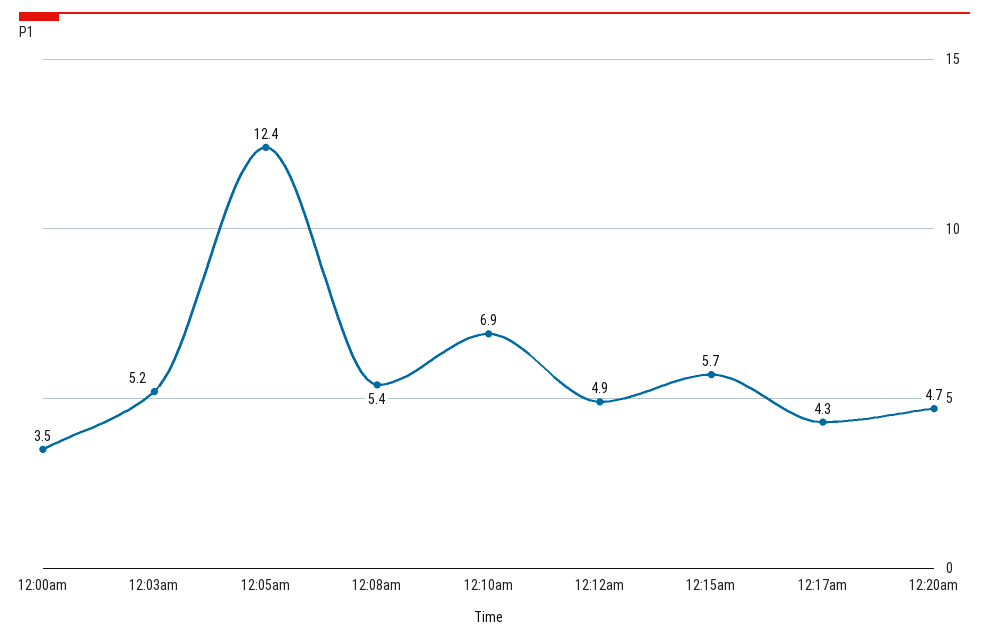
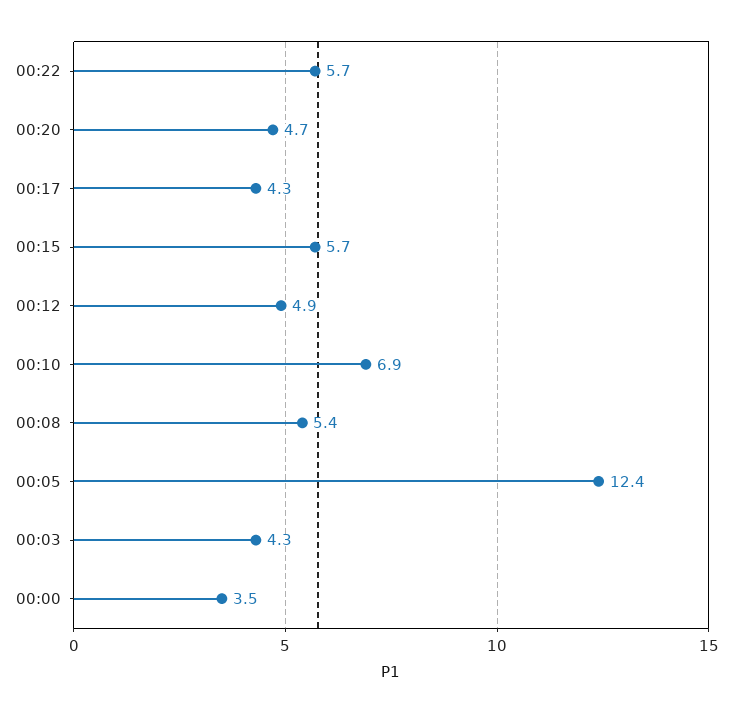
12:03am: 5.2 -> 4.3
00:22: none -> 5.7

